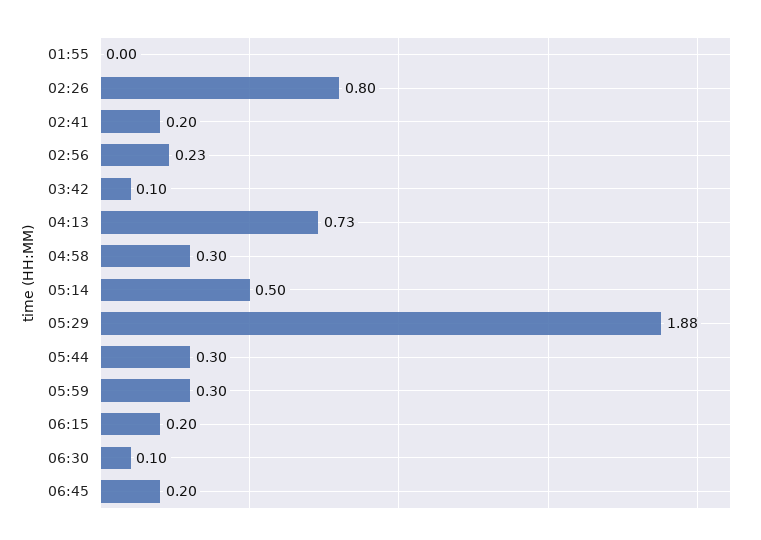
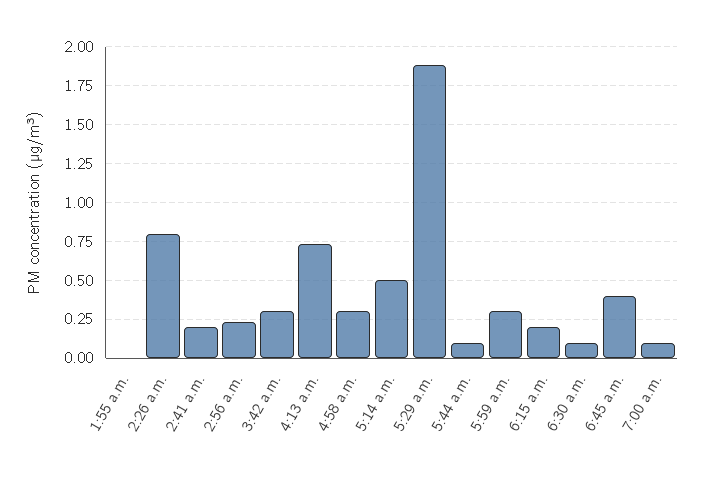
03:42: 0.1 -> 0.3
05:44: 0.3 -> 0.1
06:45: 0.2 -> 0.4
7:00 a.m.: none -> 0.1

